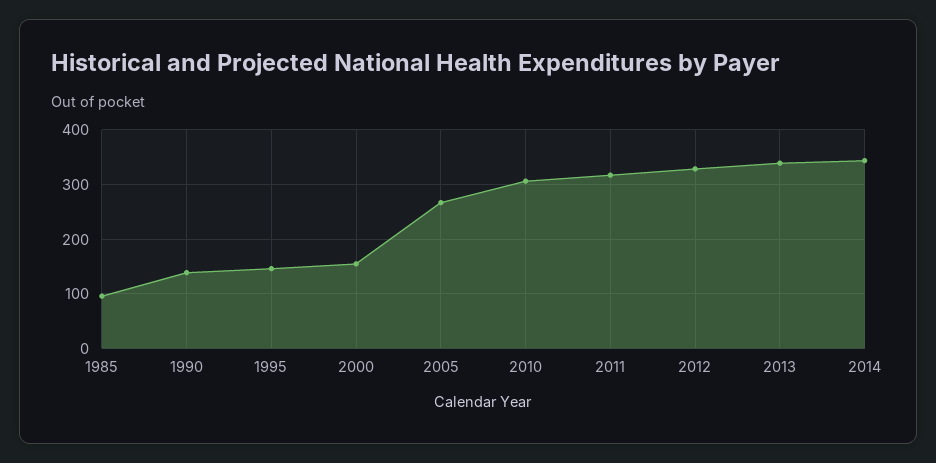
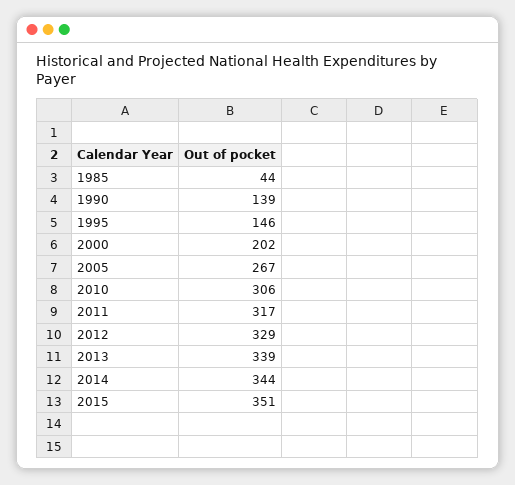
1985: 100 -> 44
2000: 160 -> 202
2015: none -> 351

